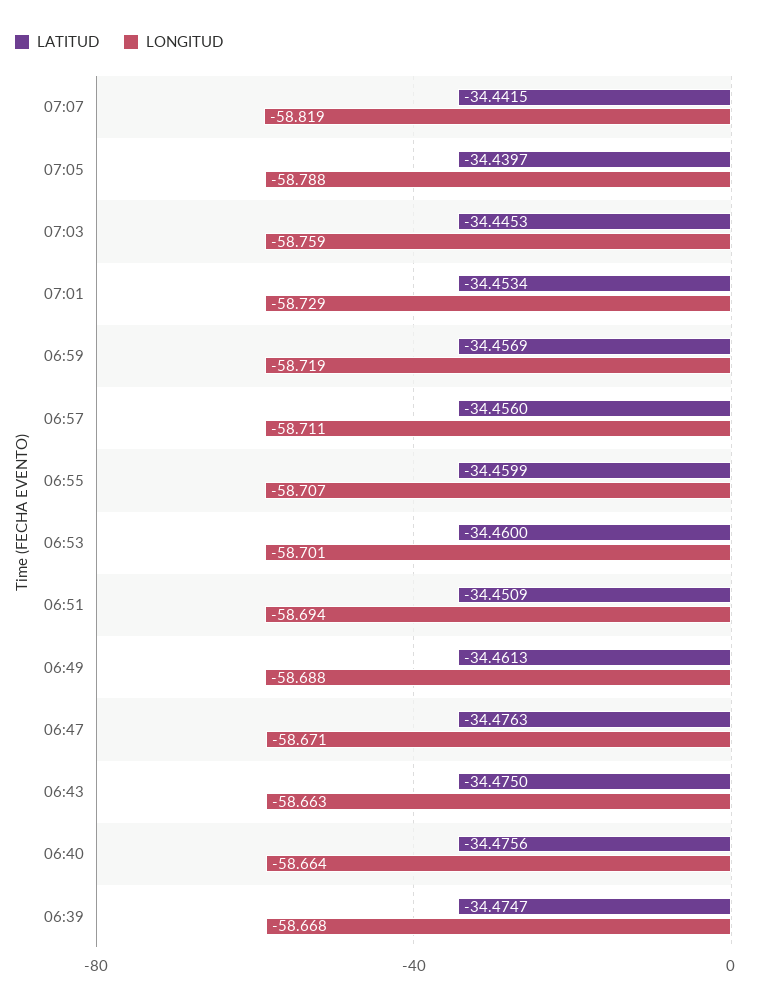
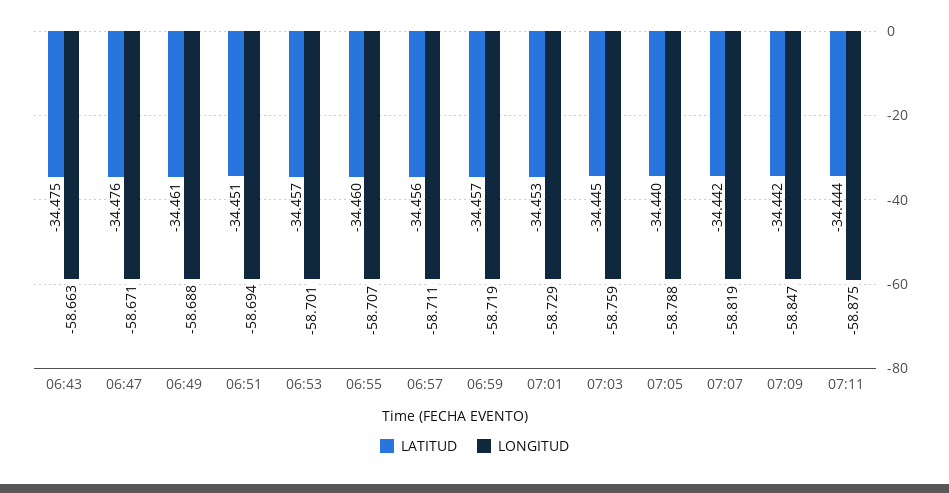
LATITUD, 06:53: -34.46 -> -34.457
LATITUD, 06:40: -34.4756 -> none
LONGITUD, 06:40: -58.664 -> none
LATITUD, 06:39: -34.4747 -> none
LONGITUD, 06:39: -58.668 -> none
LATITUD, 07:09: none -> -34.442
LONGITUD, 07:09: none -> -58.847
LATITUD, 07:11: none -> -34.444
LONGITUD, 07:11: none -> -58.875

